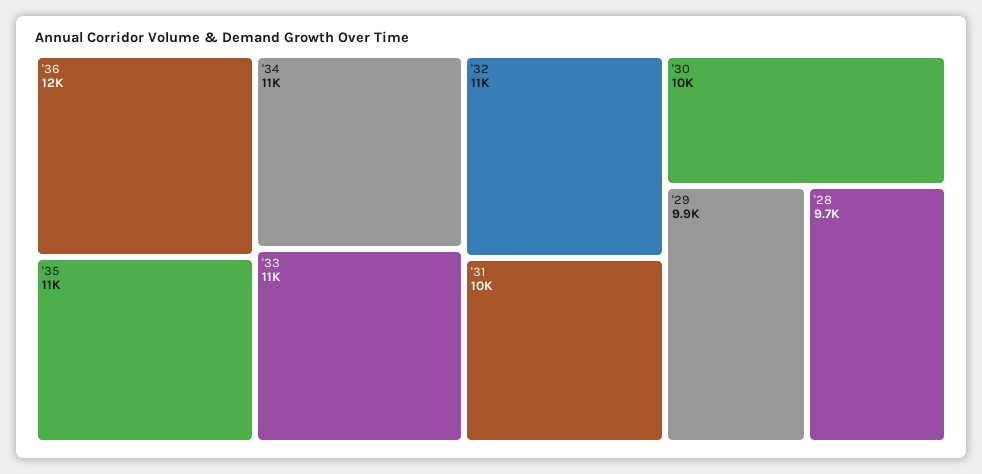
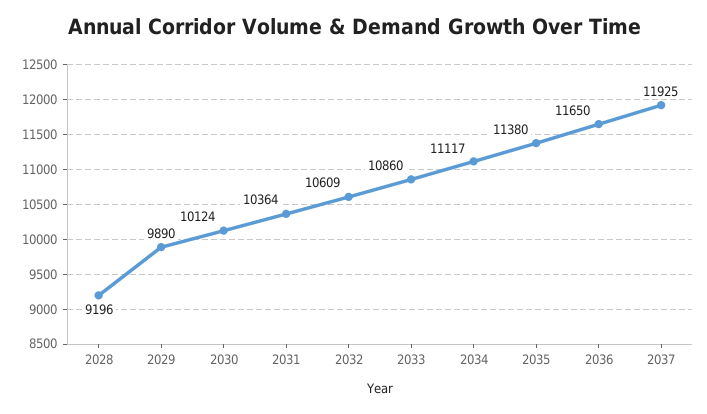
'28: 9700 -> 9196
2037: none -> 11925

